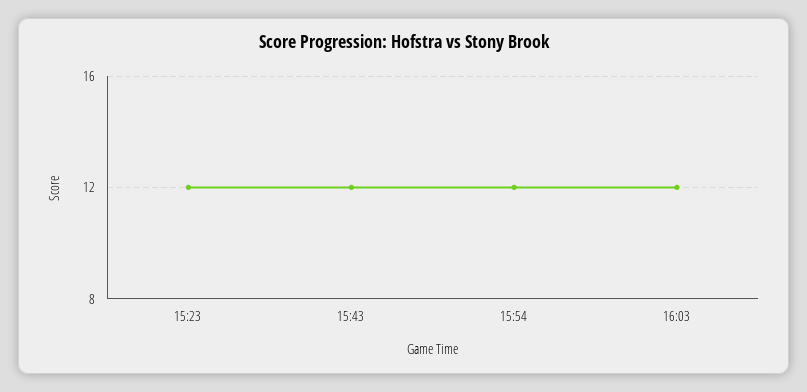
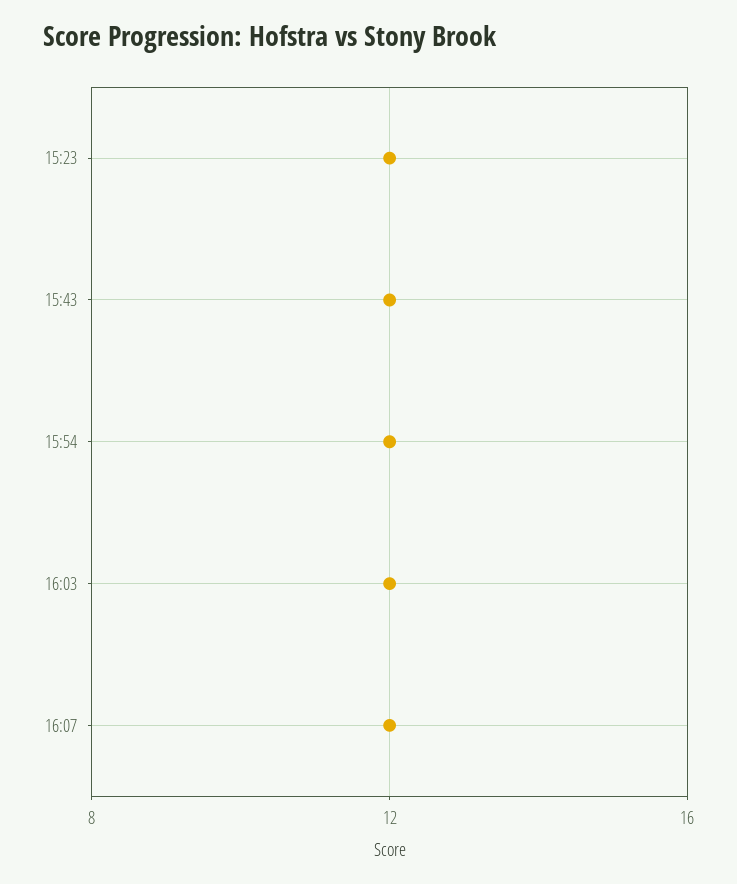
16:07: none -> 12

